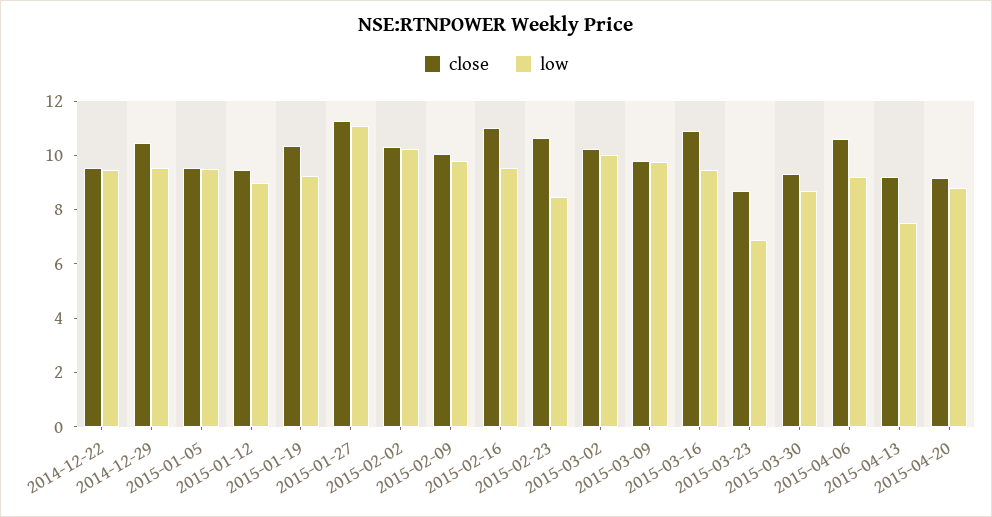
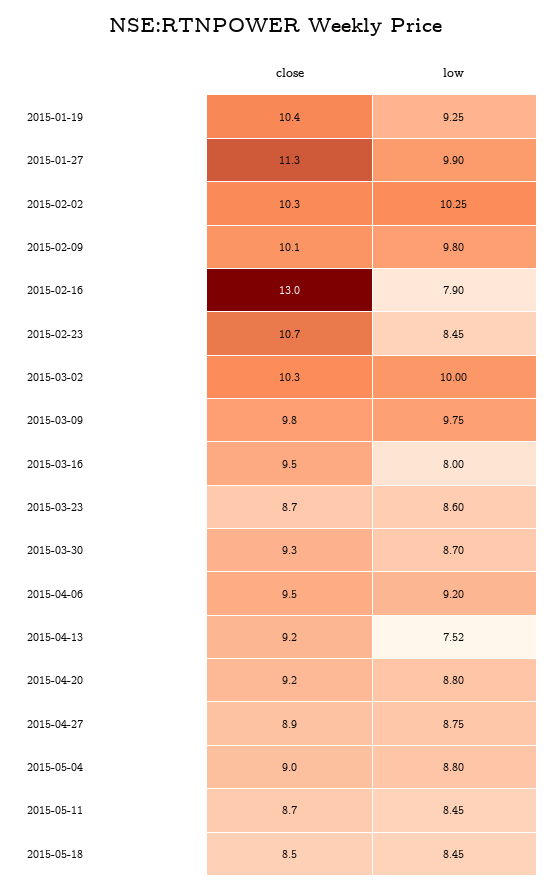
close, 2014-12-22: 9.5 -> none
low, 2014-12-22: 9.5 -> none
close, 2014-12-29: 10.5 -> none
low, 2014-12-29: 9.5 -> none
close, 2015-01-05: 9.5 -> none
low, 2015-01-05: 9.5 -> none
close, 2015-01-12: 9.5 -> none
low, 2015-01-12: 9 -> none
low, 2015-01-27: 11 -> 9.9
close, 2015-02-16: 11 -> 13
low, 2015-02-16: 9.5 -> 7.9
close, 2015-03-16: 11 -> 9.5
low, 2015-03-16: 9.5 -> 8
low, 2015-03-23: 7 -> 8.6
close, 2015-04-06: 10.5 -> 9.5
close, 2015-04-27: none -> 8.9
low, 2015-04-27: none -> 8.75
close, 2015-05-04: none -> 9
low, 2015-05-04: none -> 8.8
close, 2015-05-11: none -> 8.7
low, 2015-05-11: none -> 8.45
close, 2015-05-18: none -> 8.5
low, 2015-05-18: none -> 8.45

